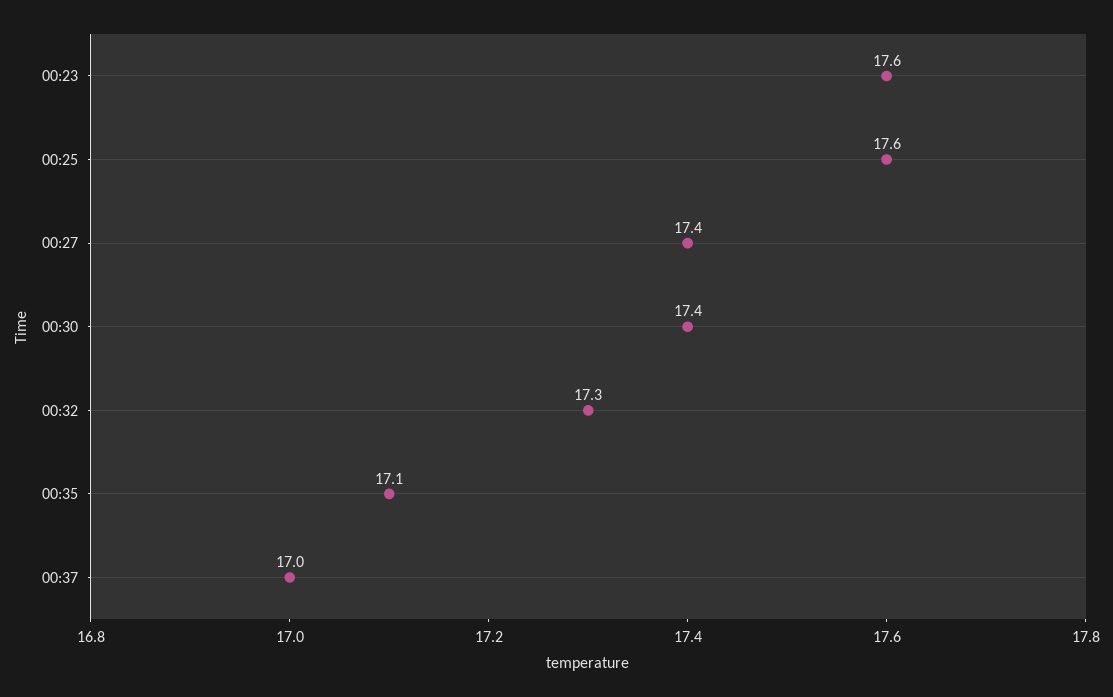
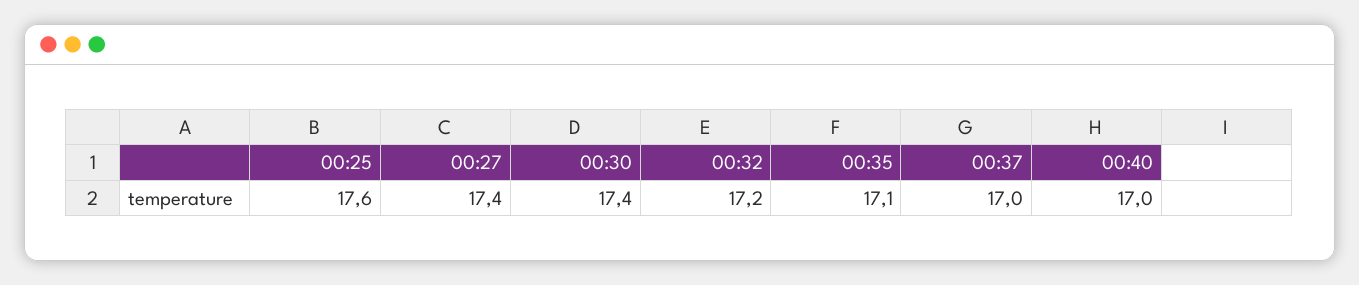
00:23: 17.6 -> none
00:32: 17.3 -> 17.2
00:40: none -> 17

